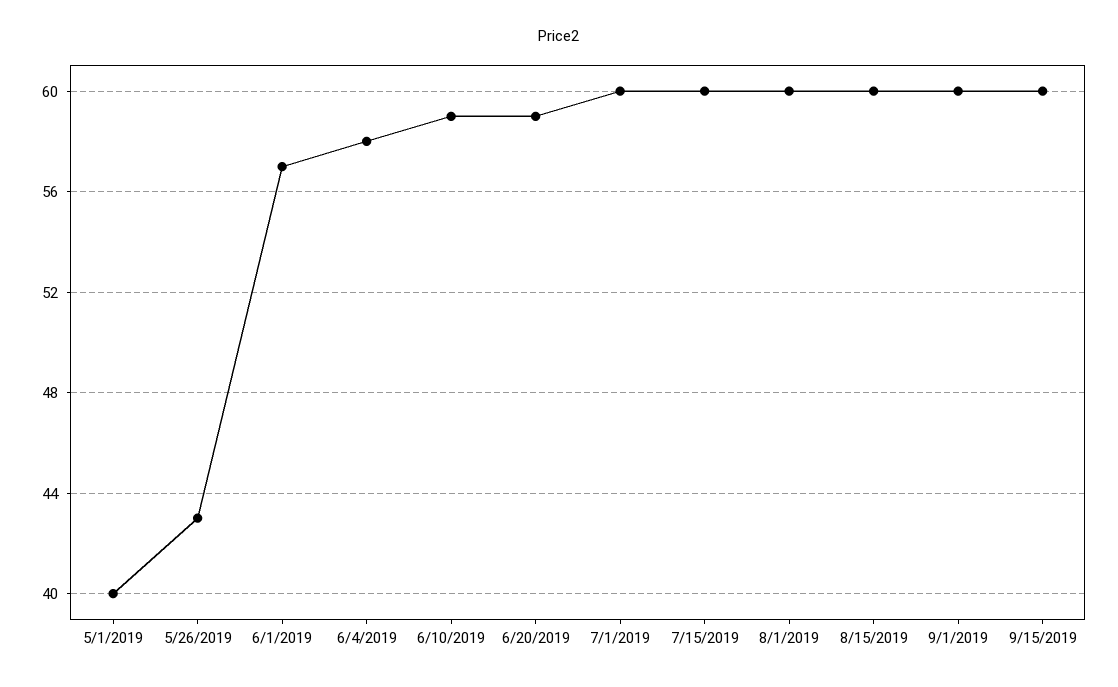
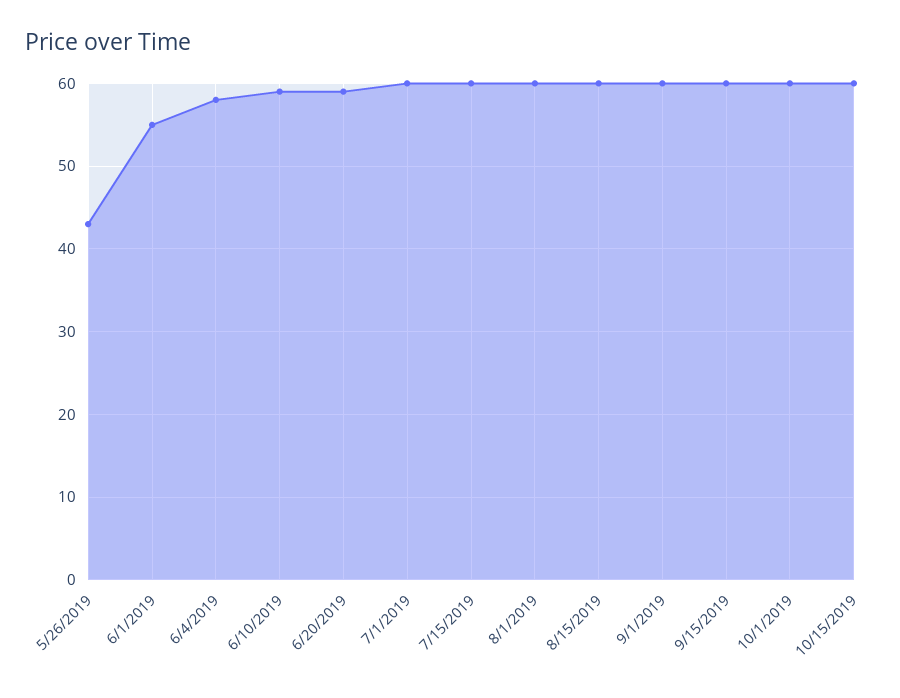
5/1/2019: 40 -> none
6/1/2019: 57 -> 55
10/1/2019: none -> 60
10/15/2019: none -> 60

